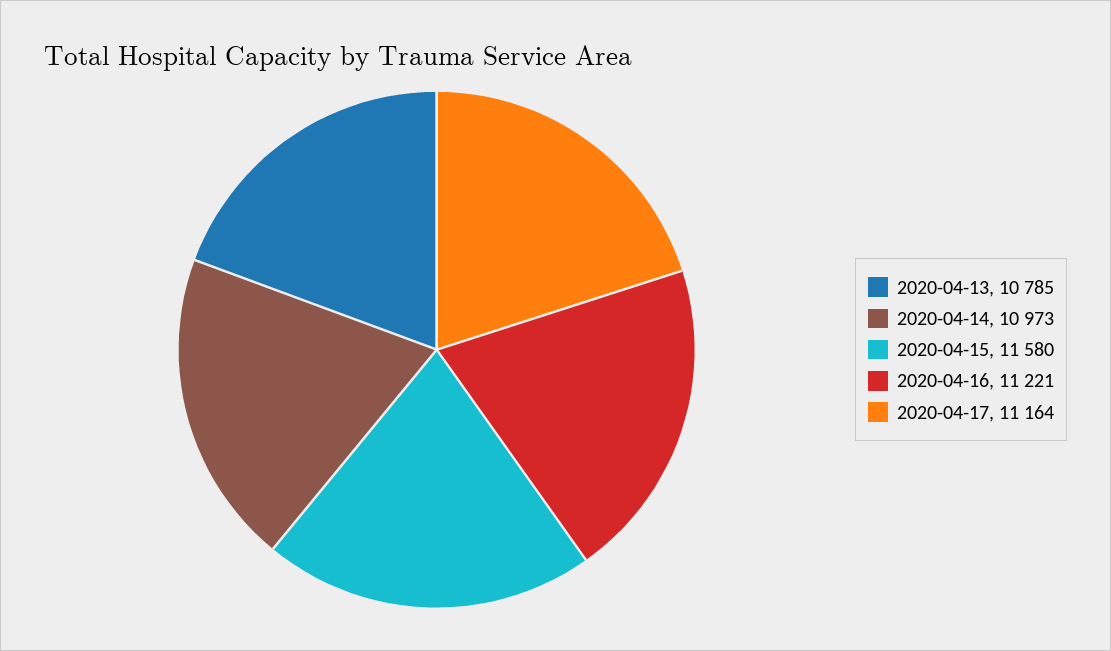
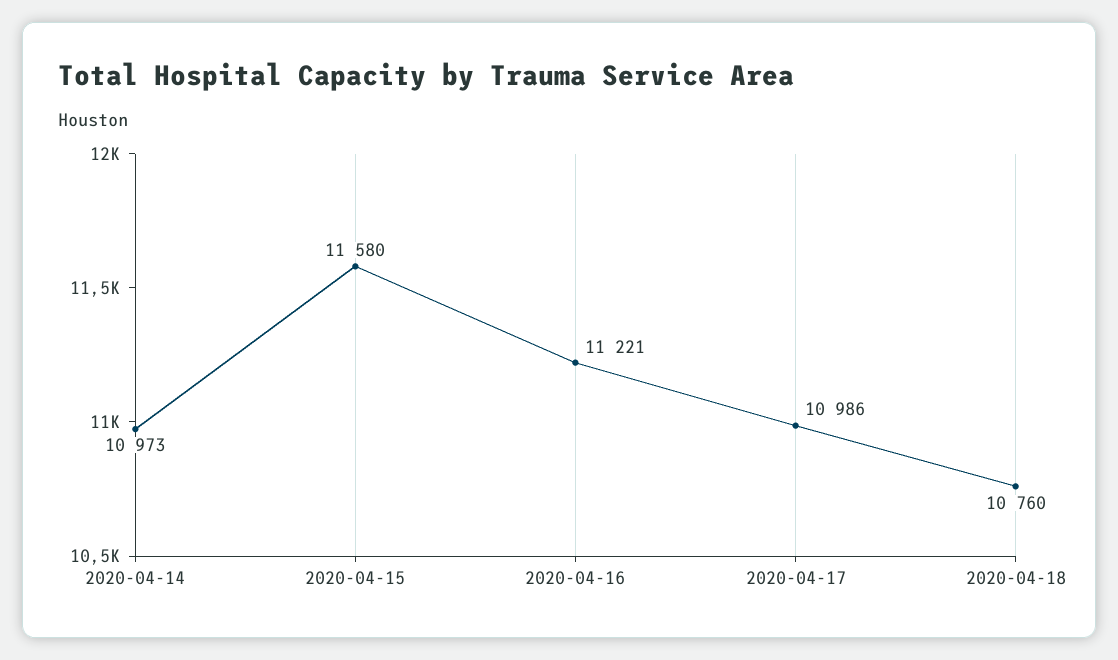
2020-04-13: 10785 -> none
2020-04-17: 11164 -> 10986
2020-04-18: none -> 10760

